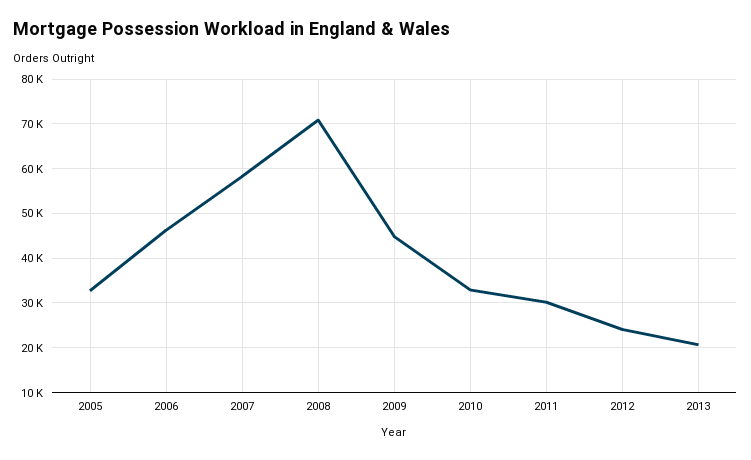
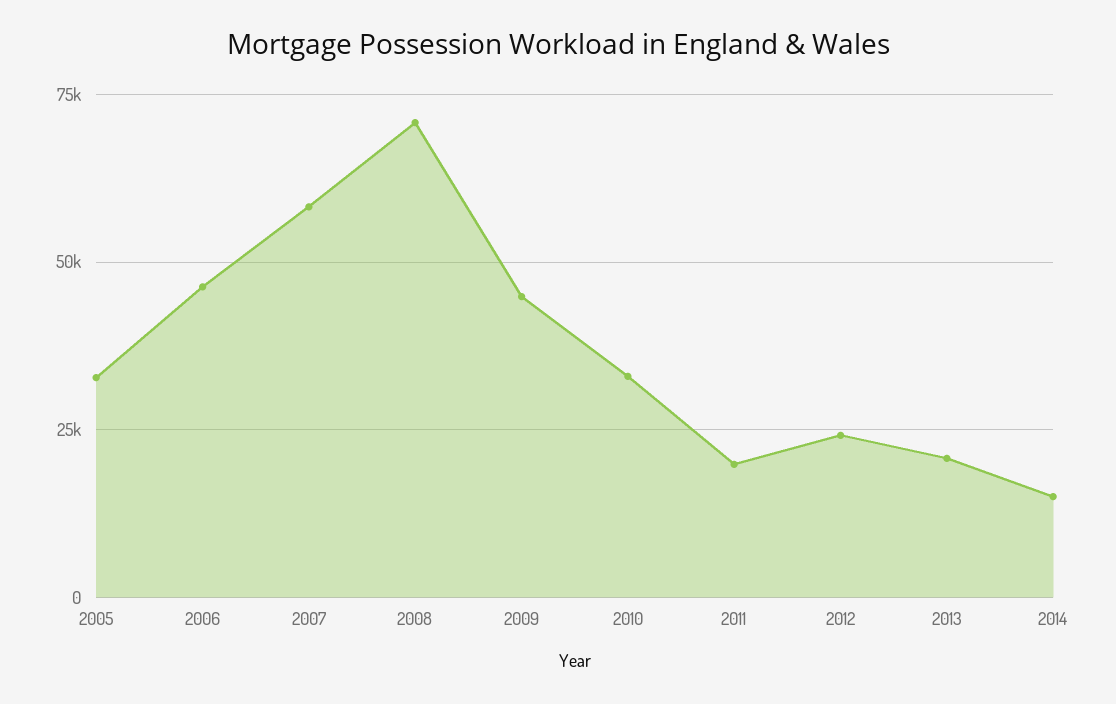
2011: 30000 -> 20000
2014: none -> 15000

